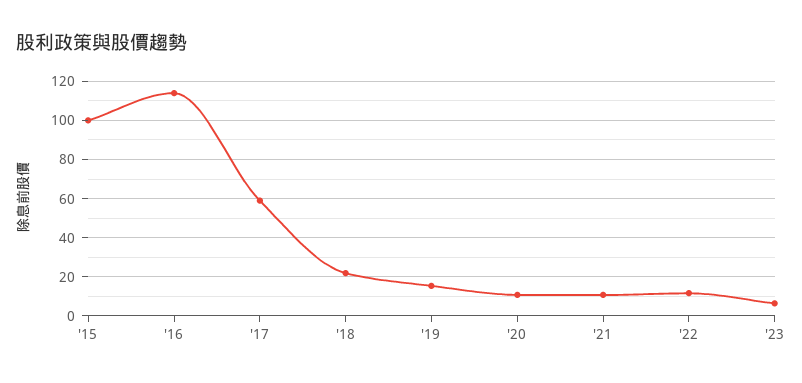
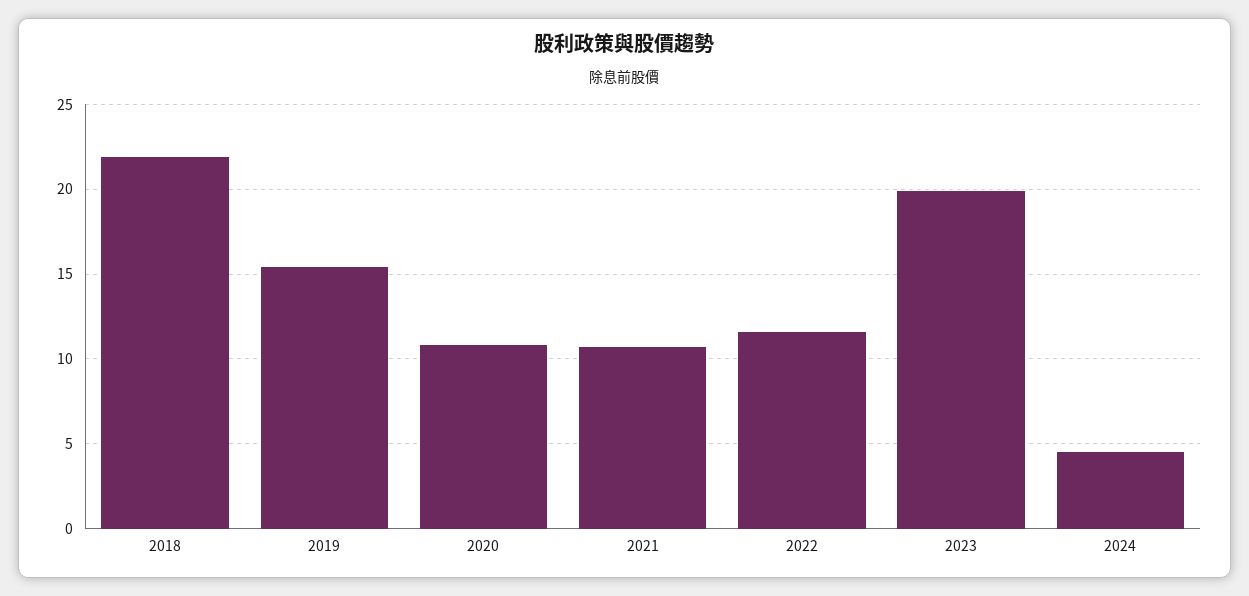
'15: 100 -> none
'16: 115 -> none
'17: 60 -> none
'23: 5 -> 20
2024: none -> 4.5

